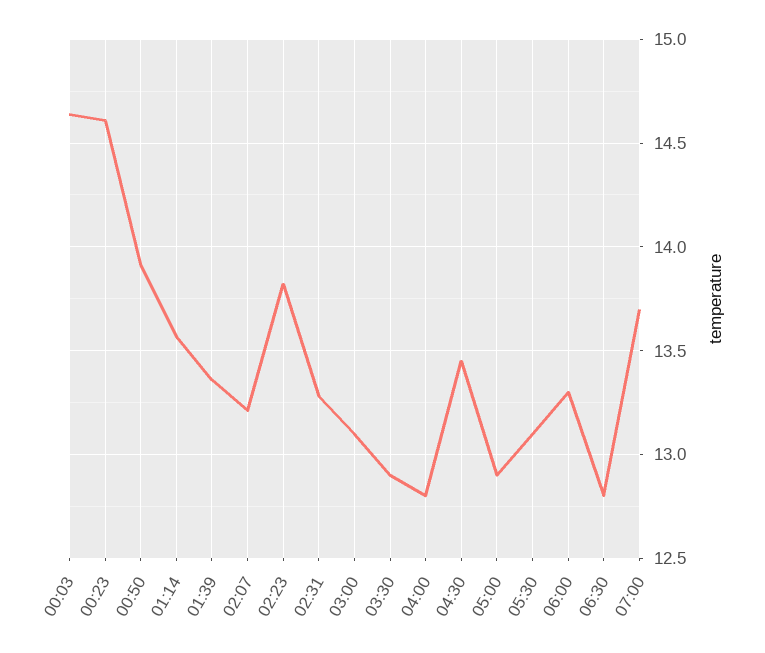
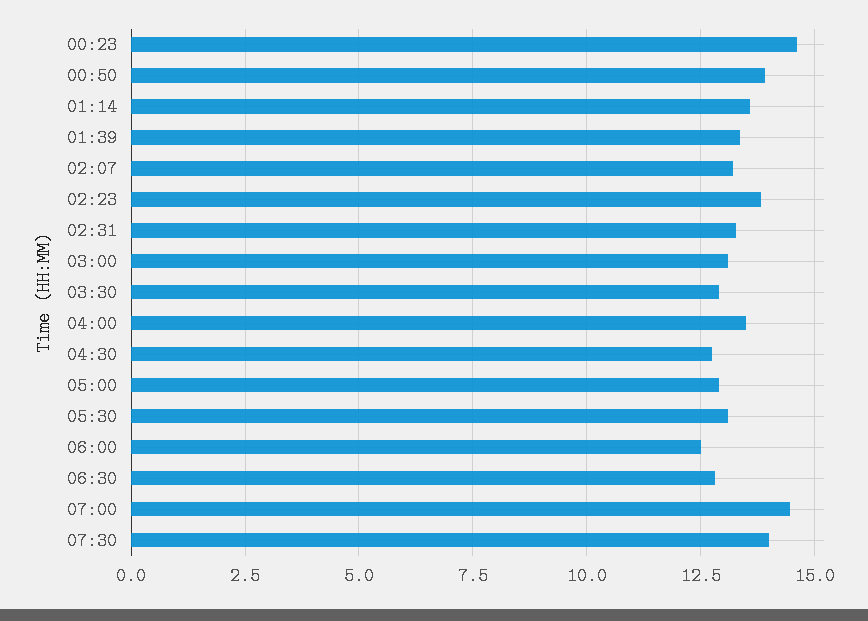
00:03: 14.65 -> none
04:00: 12.8 -> 13.5
04:30: 13.45 -> 12.75
06:00: 13.3 -> 12.5
07:00: 13.7 -> 14.5
07:30: none -> 14

